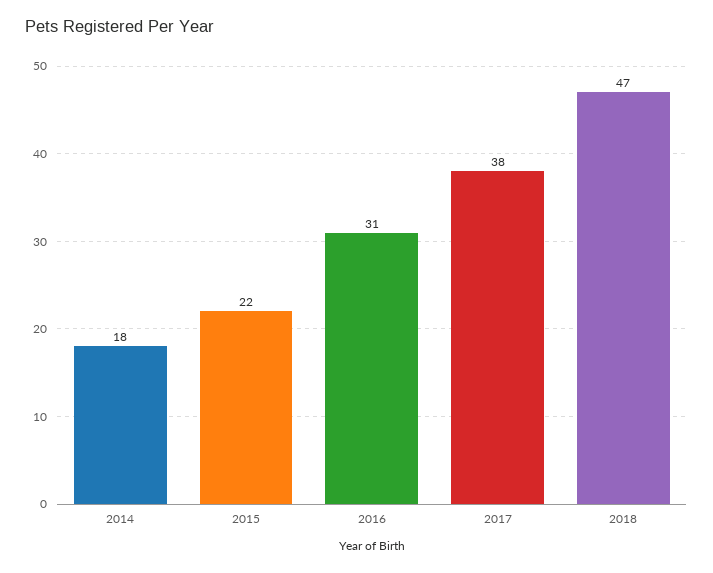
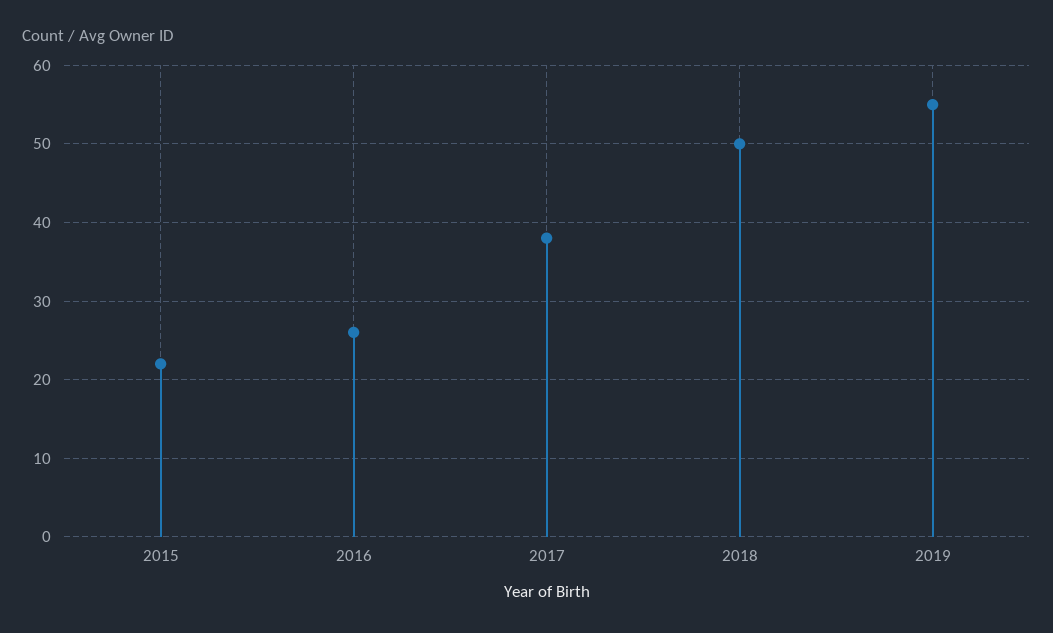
2014: 18 -> none
2016: 31 -> 26
2018: 47 -> 50
2019: none -> 55

